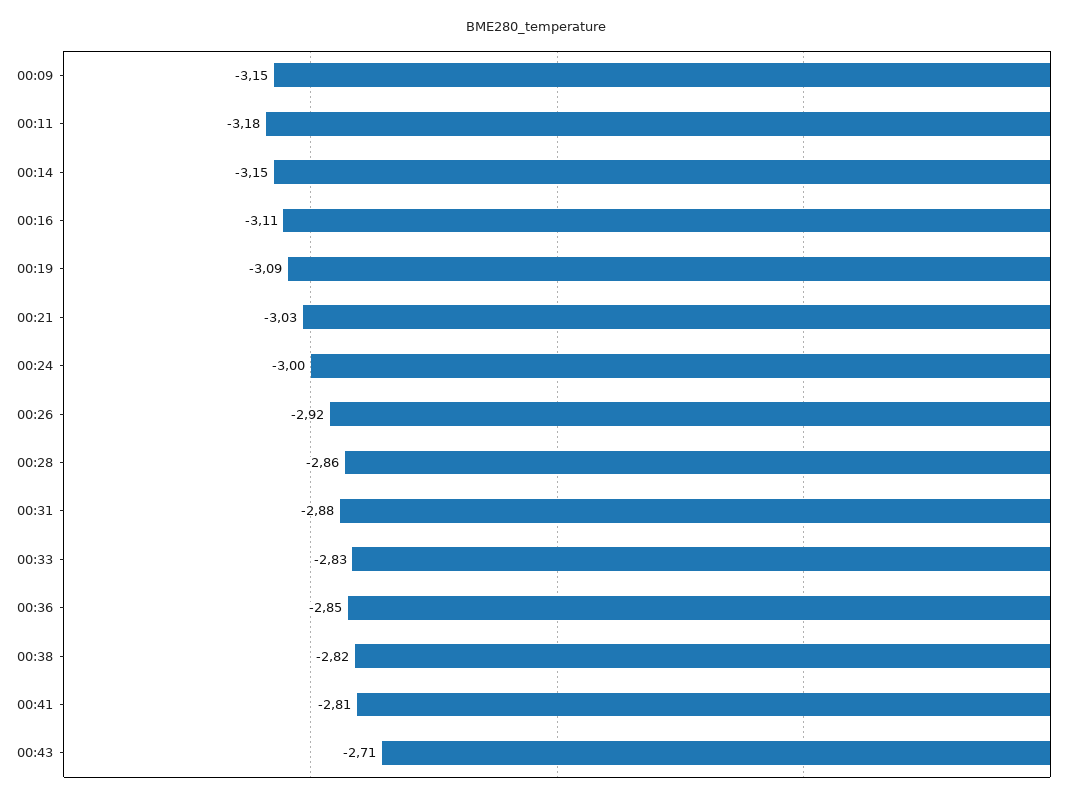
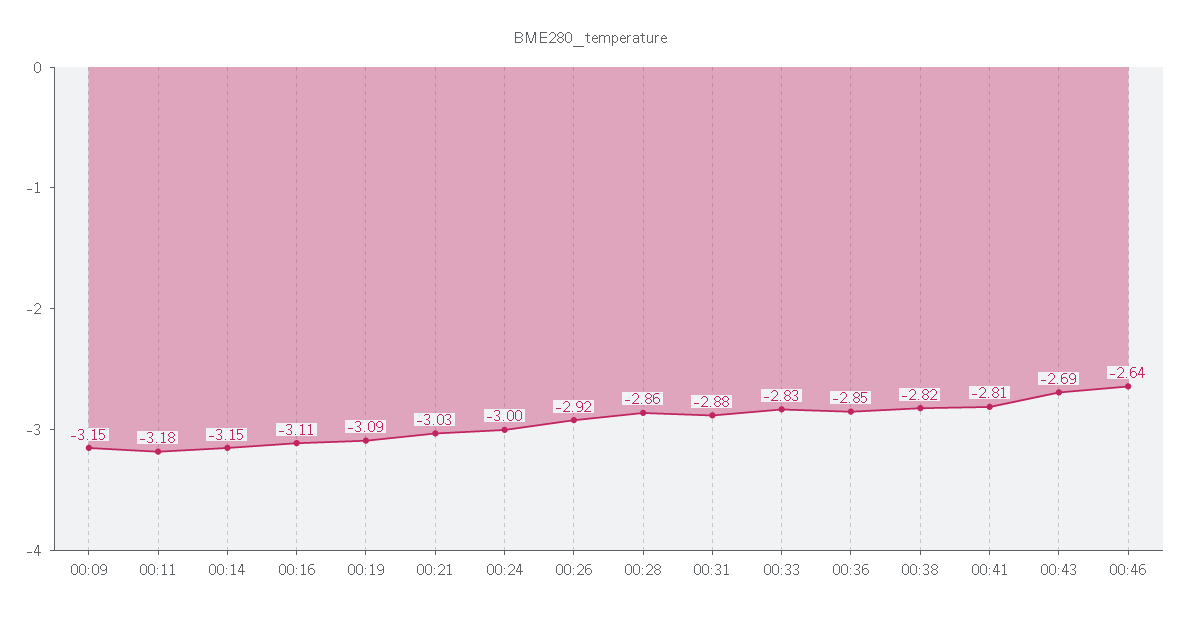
00:43: -2.71 -> -2.69
00:46: none -> -2.64

